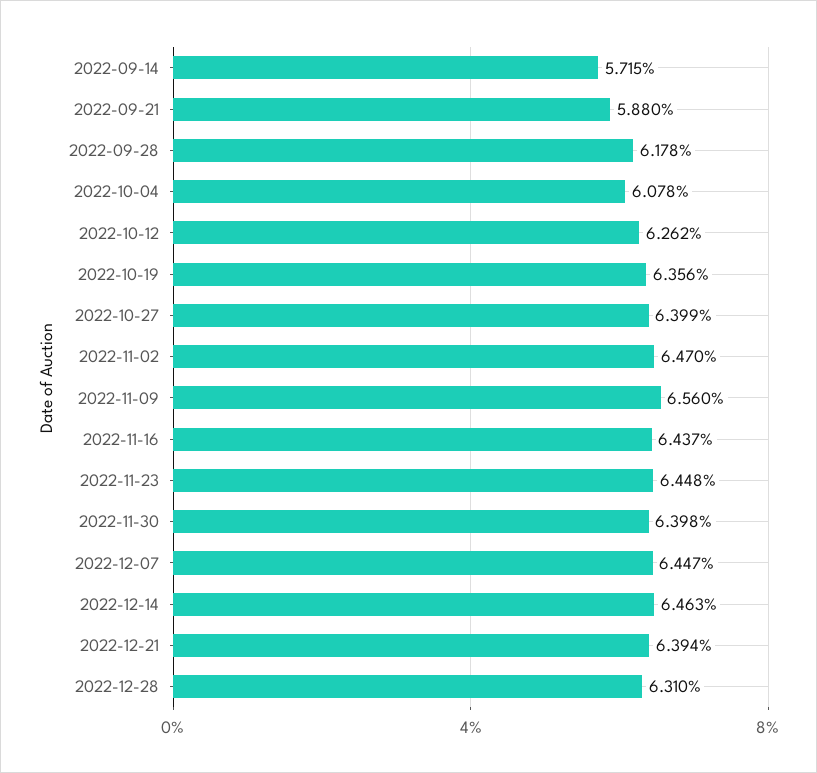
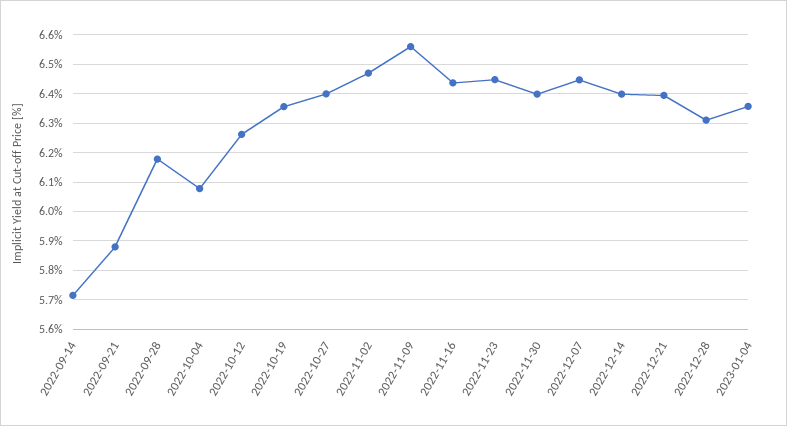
2022-12-14: 6.463 -> 6.4
2023-01-04: none -> 6.35

